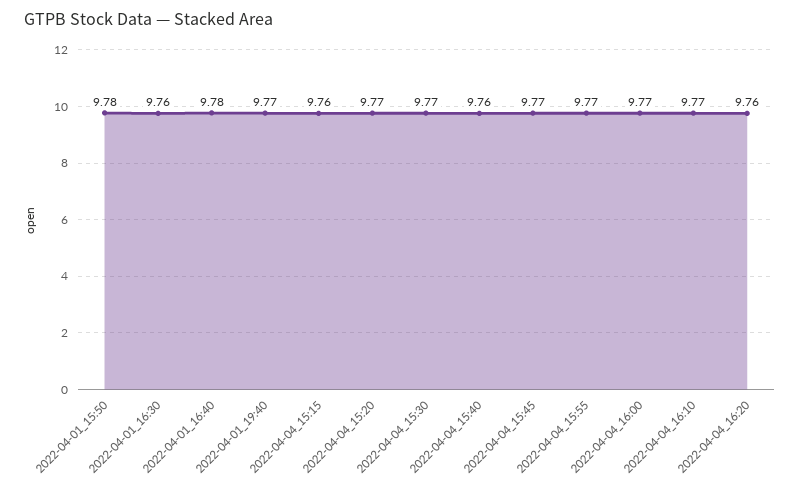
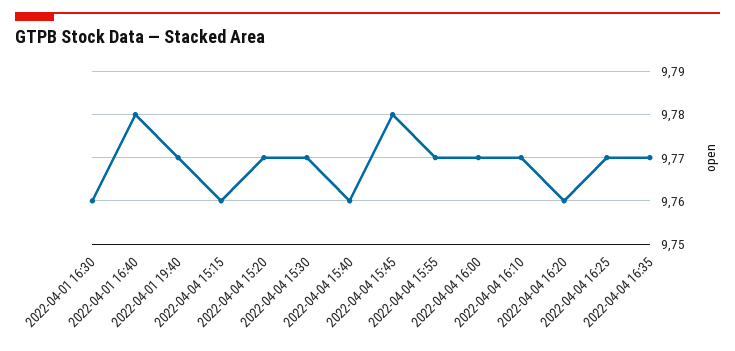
2022-04-01_15:50: 9.78 -> none
2022-04-04_15:45: 9.77 -> 9.78
2022-04-04 16:25: none -> 9.77
2022-04-04 16:35: none -> 9.77

